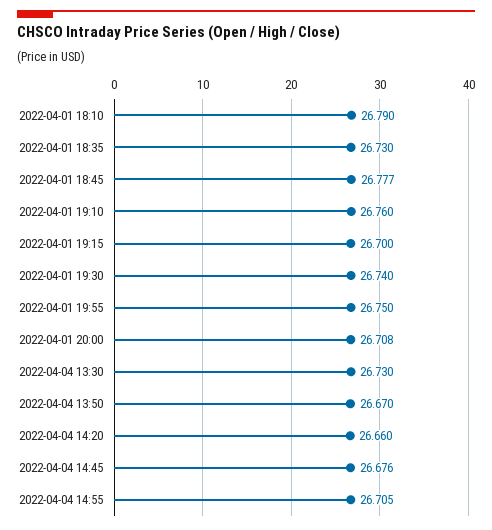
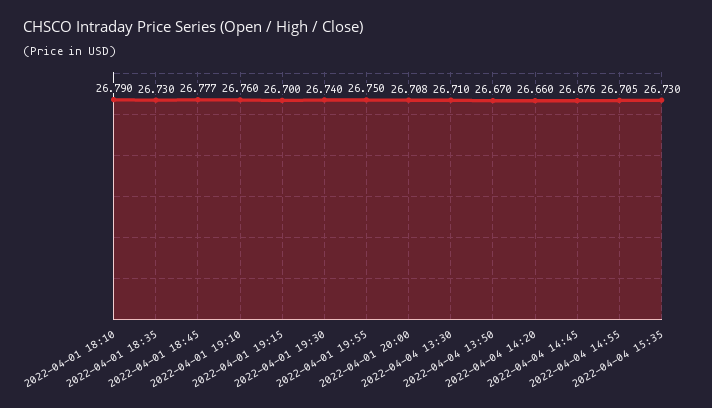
2022-04-04 13:30: 26.73 -> 26.71
2022-04-04 15:35: none -> 26.73

